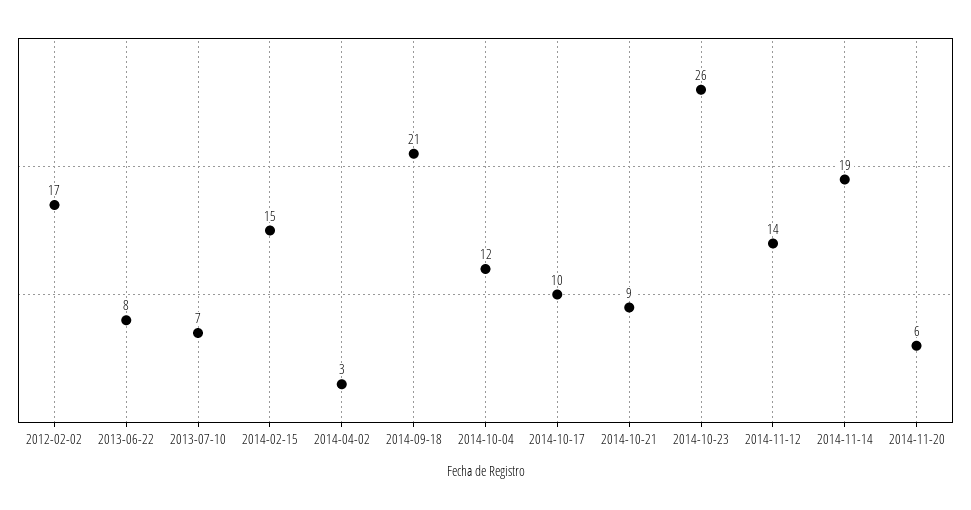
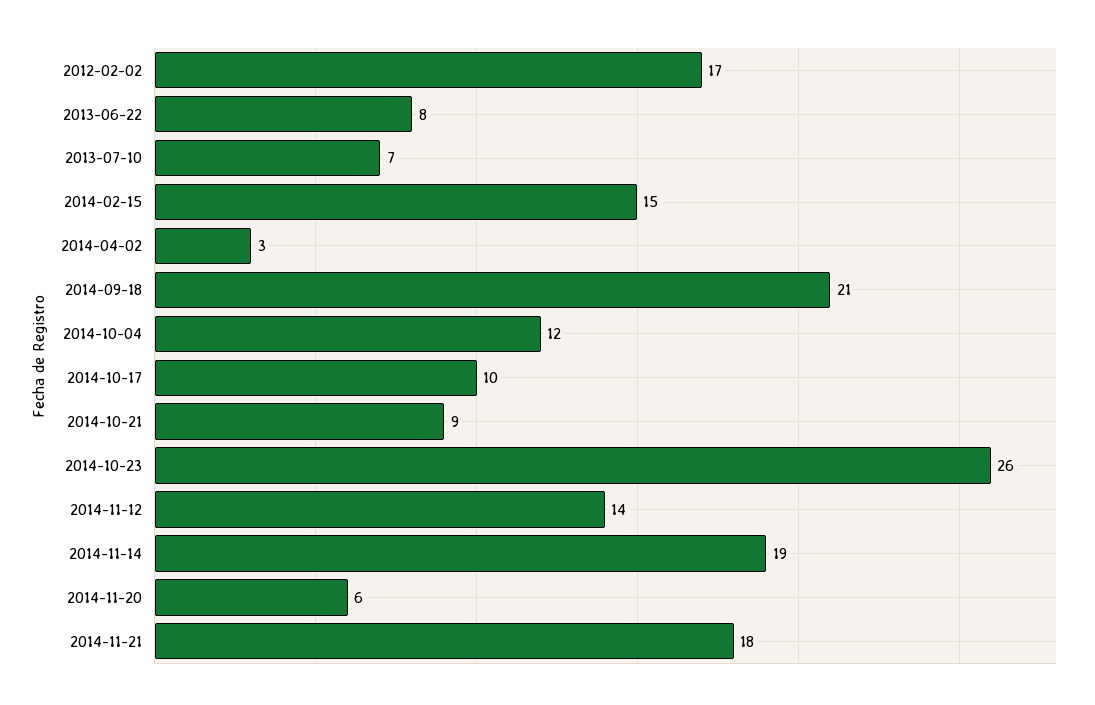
2014-11-21: none -> 18

